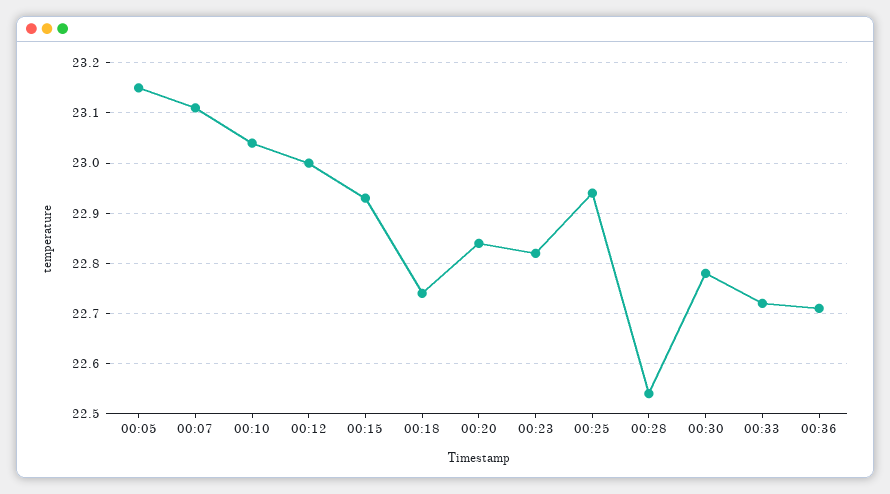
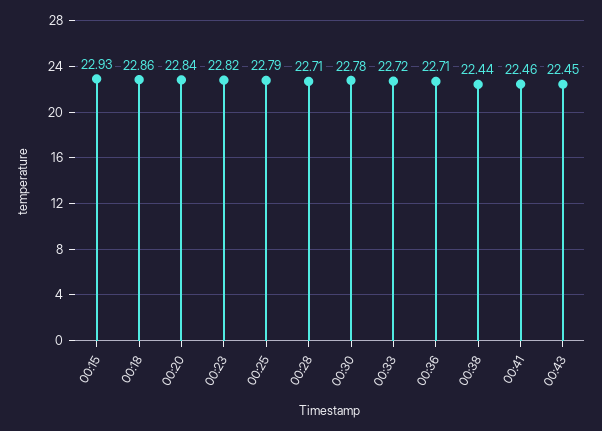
00:05: 23.15 -> none
00:07: 23.1 -> none
00:10: 23.05 -> none
00:12: 23 -> none
00:18: 22.75 -> 22.86
00:25: 22.95 -> 22.79
00:28: 22.55 -> 22.71
00:38: none -> 22.44
00:41: none -> 22.46
00:43: none -> 22.45

